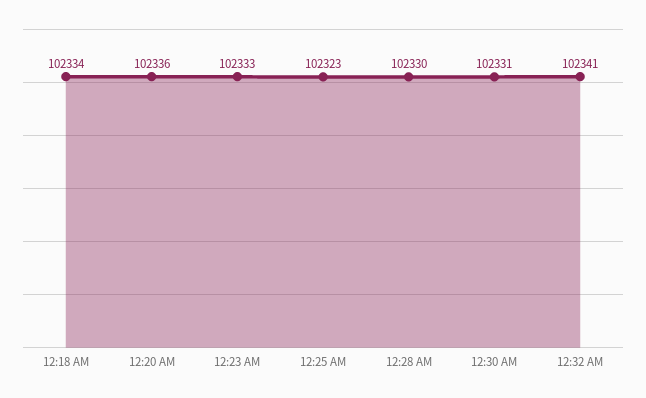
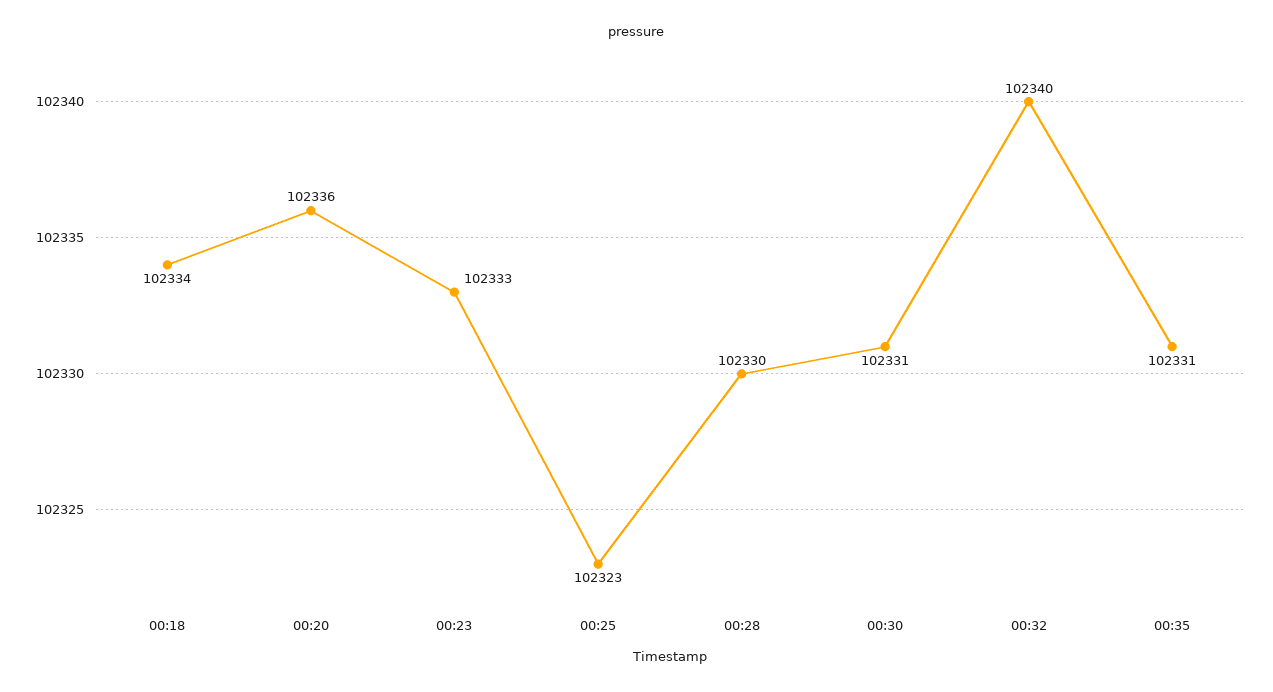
12:32 AM: 102341 -> 102340
00:35: none -> 102331

